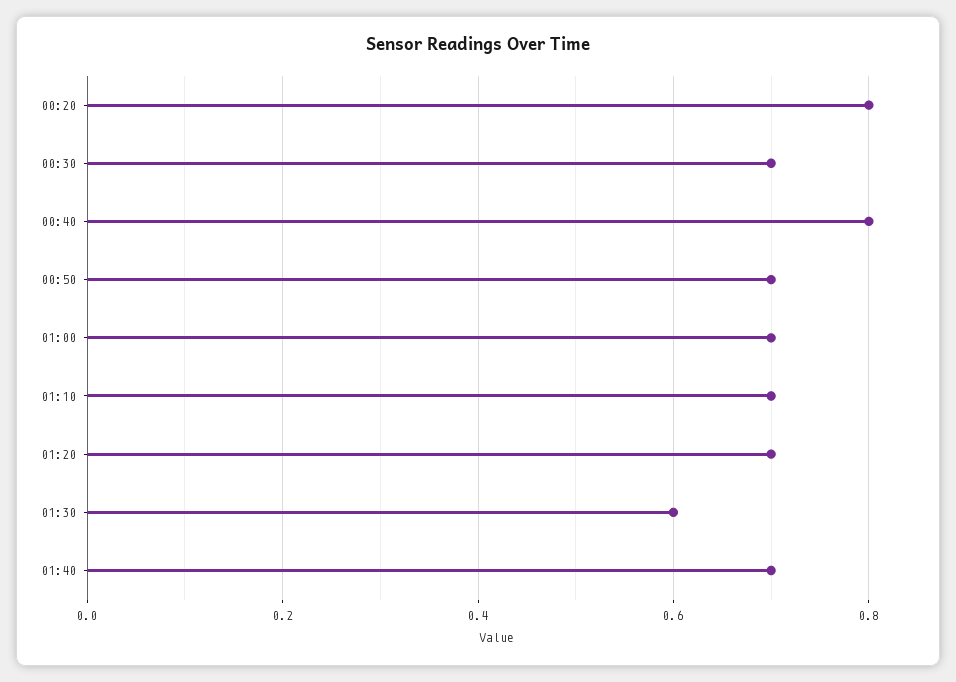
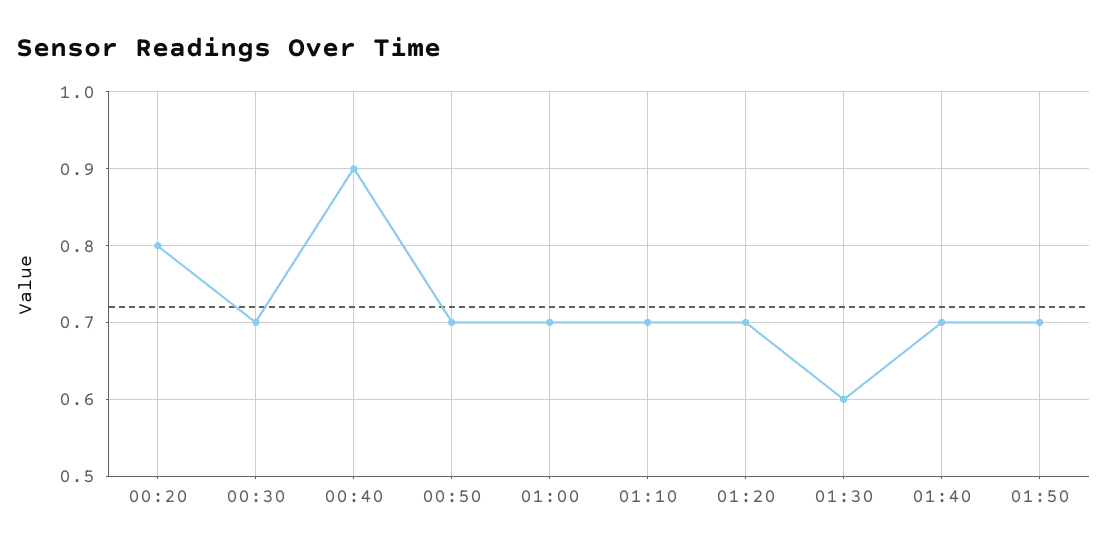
00:40: 0.8 -> 0.9
01:50: none -> 0.7

